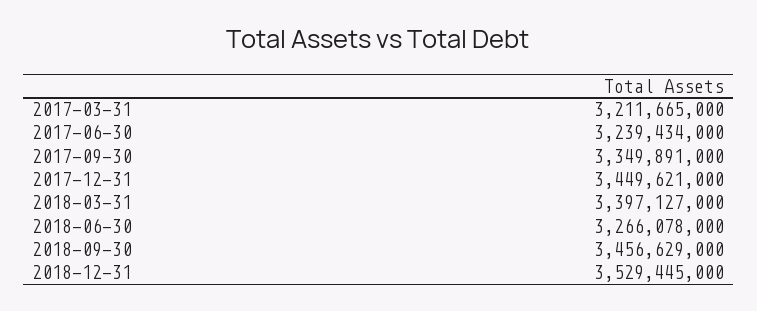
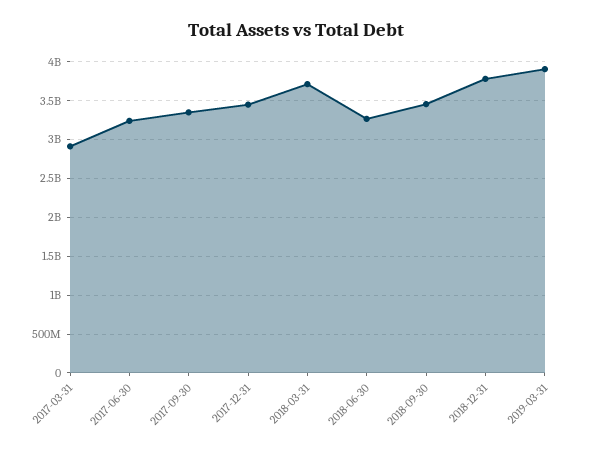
2017-03-31: 3211665000 -> 2900000000
2018-03-31: 3397127000 -> 3700000000
2018-12-31: 3529445000 -> 3800000000
2019-03-31: none -> 3900000000

